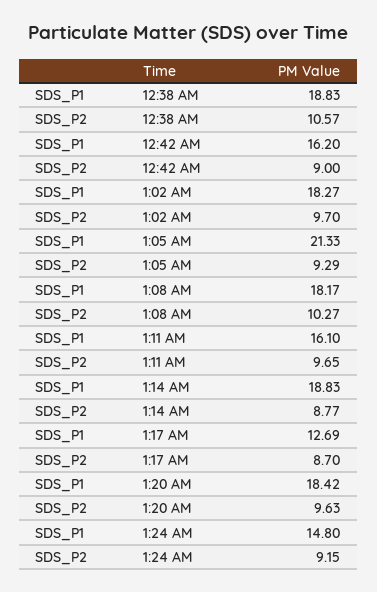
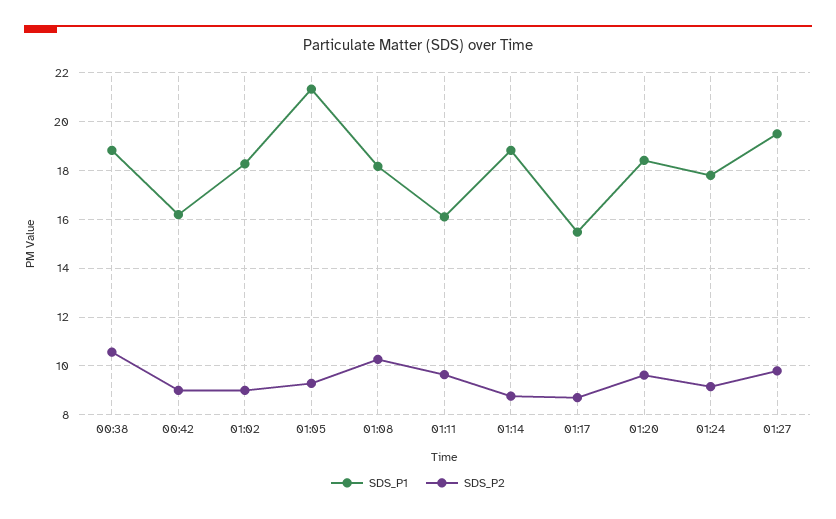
SDS_P2, 1:02 AM: 9.7 -> 9
SDS_P1, 1:17 AM: 12.69 -> 15.5
SDS_P1, 1:24 AM: 14.8 -> 17.75
SDS_P1, 01:27: none -> 19.5
SDS_P2, 01:27: none -> 9.75

